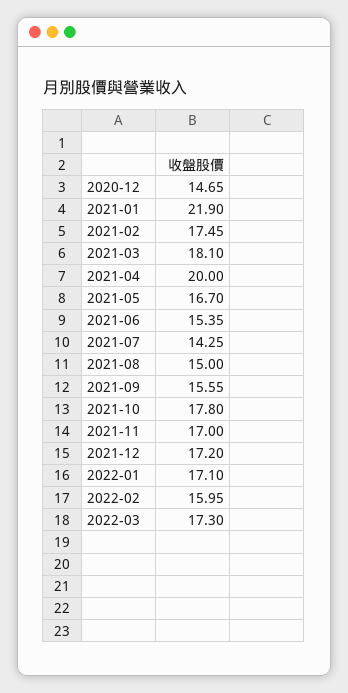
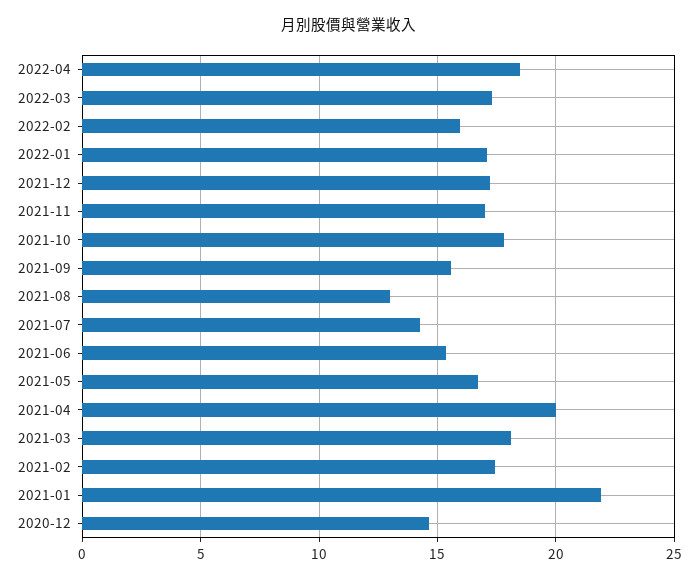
2021-08: 15 -> 13
2022-04: none -> 18.5

